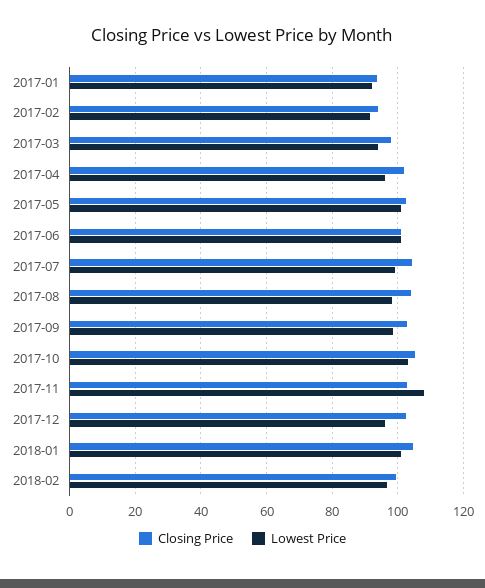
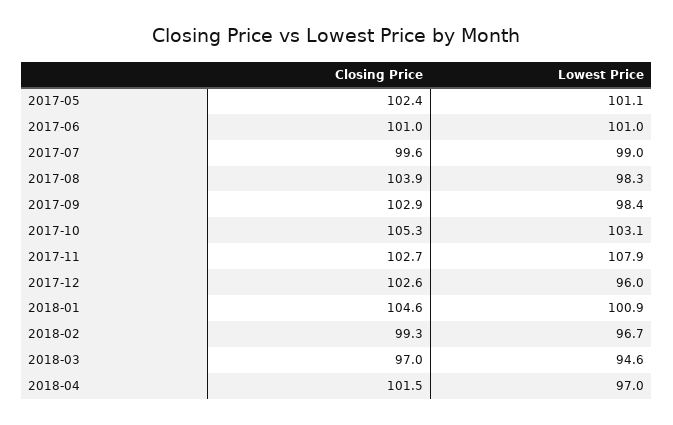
Closing Price, 2017-01: 94 -> none
Lowest Price, 2017-01: 92 -> none
Closing Price, 2017-02: 94 -> none
Lowest Price, 2017-02: 92 -> none
Closing Price, 2017-03: 98 -> none
Lowest Price, 2017-03: 94 -> none
Closing Price, 2017-04: 102 -> none
Lowest Price, 2017-04: 96 -> none
Closing Price, 2017-07: 104 -> 99.6
Closing Price, 2018-03: none -> 97
Lowest Price, 2018-03: none -> 94.6
Closing Price, 2018-04: none -> 101.5
Lowest Price, 2018-04: none -> 97

